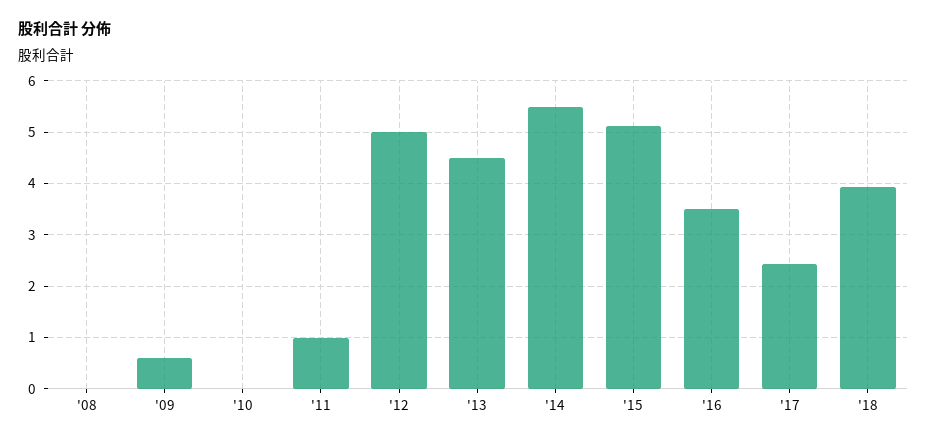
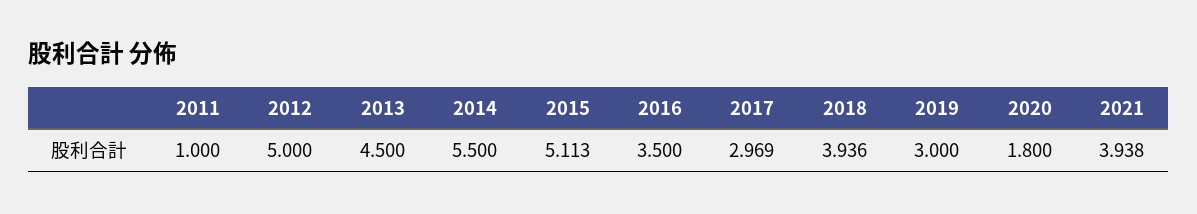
'08: 0 -> none
'09: 0.6 -> none
'10: 0 -> none
'17: 2.4 -> 2.969
2019: none -> 3
2020: none -> 1.8
2021: none -> 3.938

